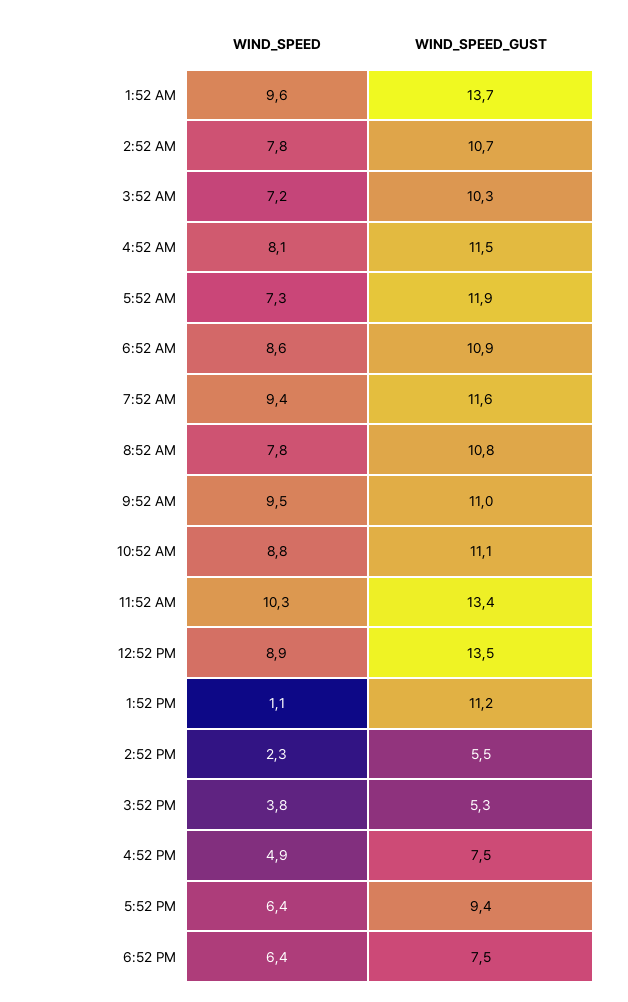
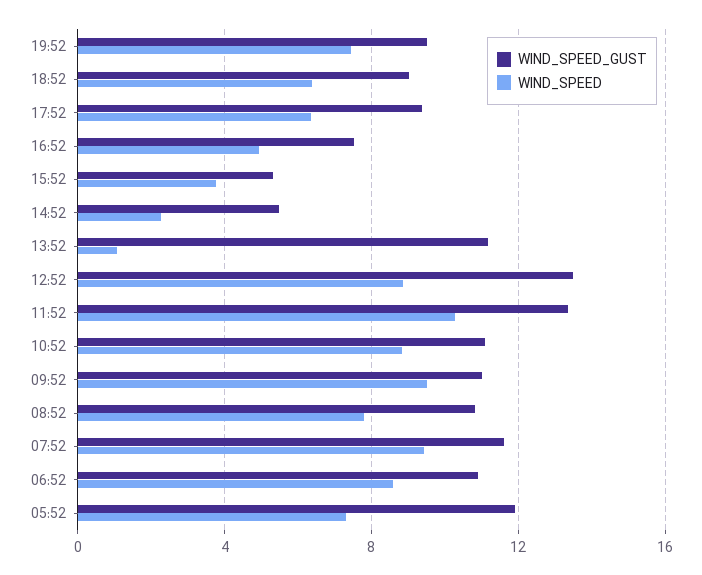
WIND_SPEED, 1:52 AM: 9.6 -> none
WIND_SPEED_GUST, 1:52 AM: 13.7 -> none
WIND_SPEED, 2:52 AM: 7.8 -> none
WIND_SPEED_GUST, 2:52 AM: 10.7 -> none
WIND_SPEED, 3:52 AM: 7.2 -> none
WIND_SPEED_GUST, 3:52 AM: 10.3 -> none
WIND_SPEED, 4:52 AM: 8.1 -> none
WIND_SPEED_GUST, 4:52 AM: 11.5 -> none
WIND_SPEED_GUST, 6:52 PM: 7.5 -> 9
WIND_SPEED_GUST, 19:52: none -> 9.5
WIND_SPEED, 19:52: none -> 7.5

